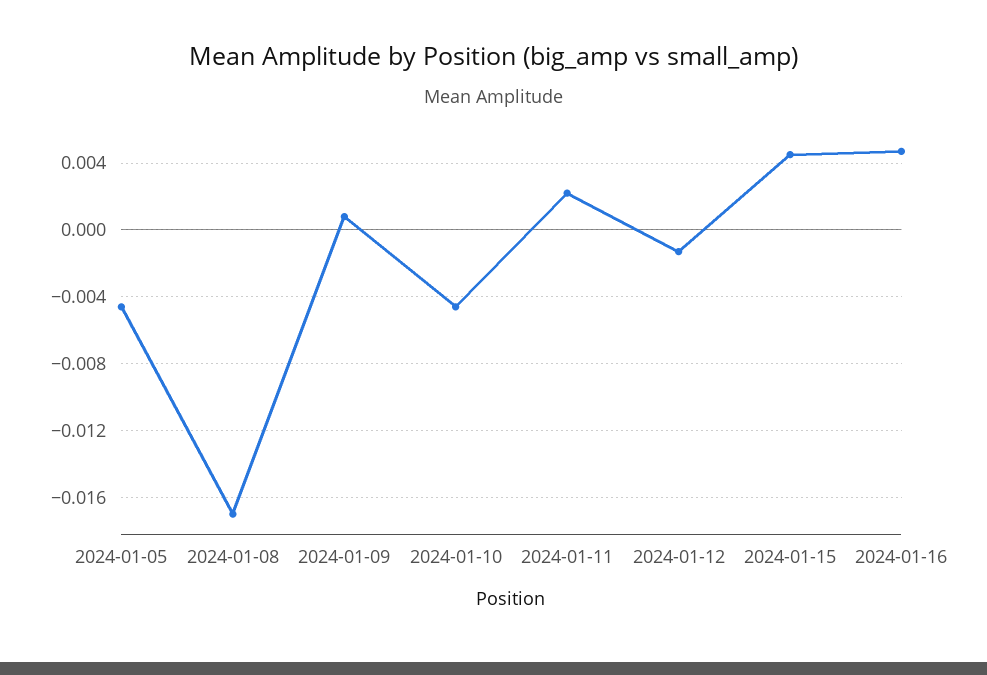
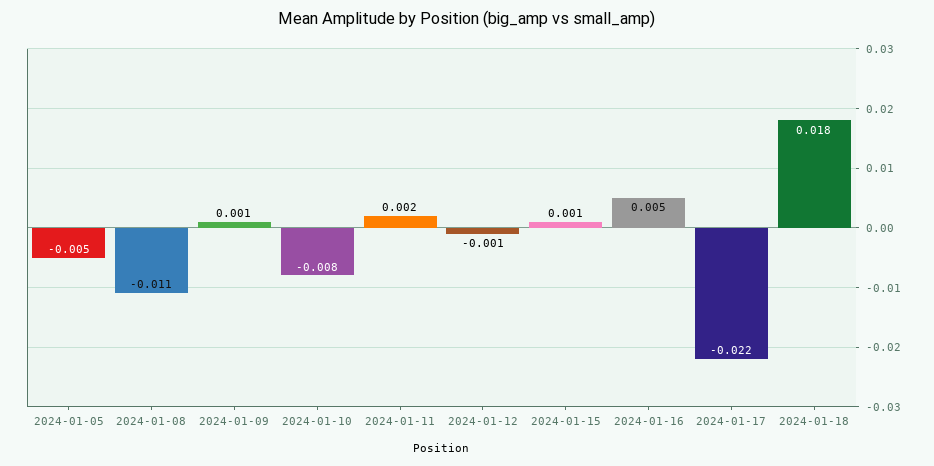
2024-01-08: -0.017 -> -0.011
2024-01-10: -0.0045 -> -0.008
2024-01-15: 0.0045 -> 0.001
2024-01-17: none -> -0.022
2024-01-18: none -> 0.018

